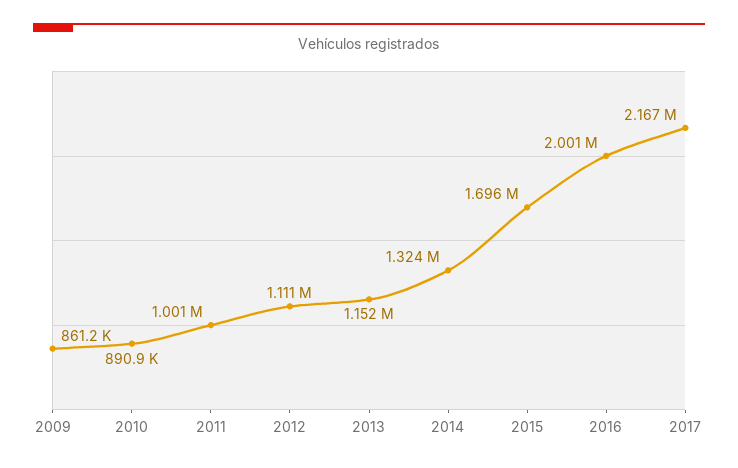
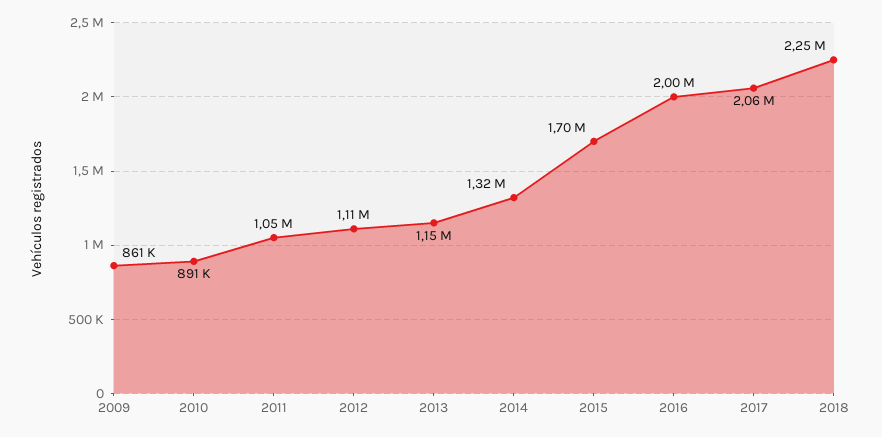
2011: 1001000 -> 1050000
2017: 2167000 -> 2060000
2018: none -> 2250000

